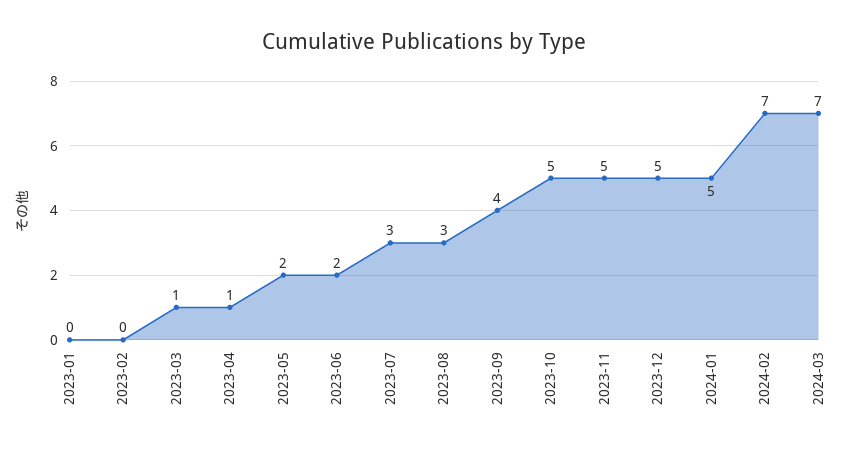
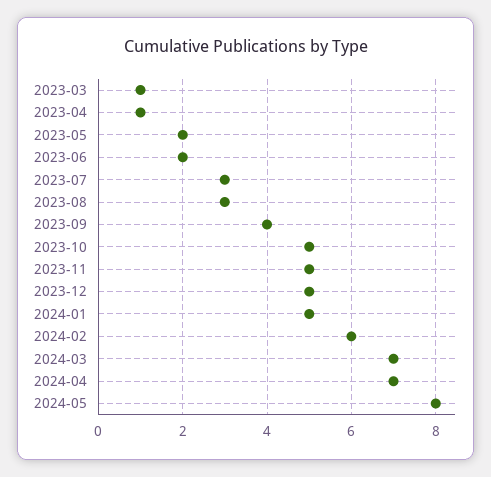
2023-01: 0 -> none
2023-02: 0 -> none
2024-02: 7 -> 6
2024-04: none -> 7
2024-05: none -> 8

